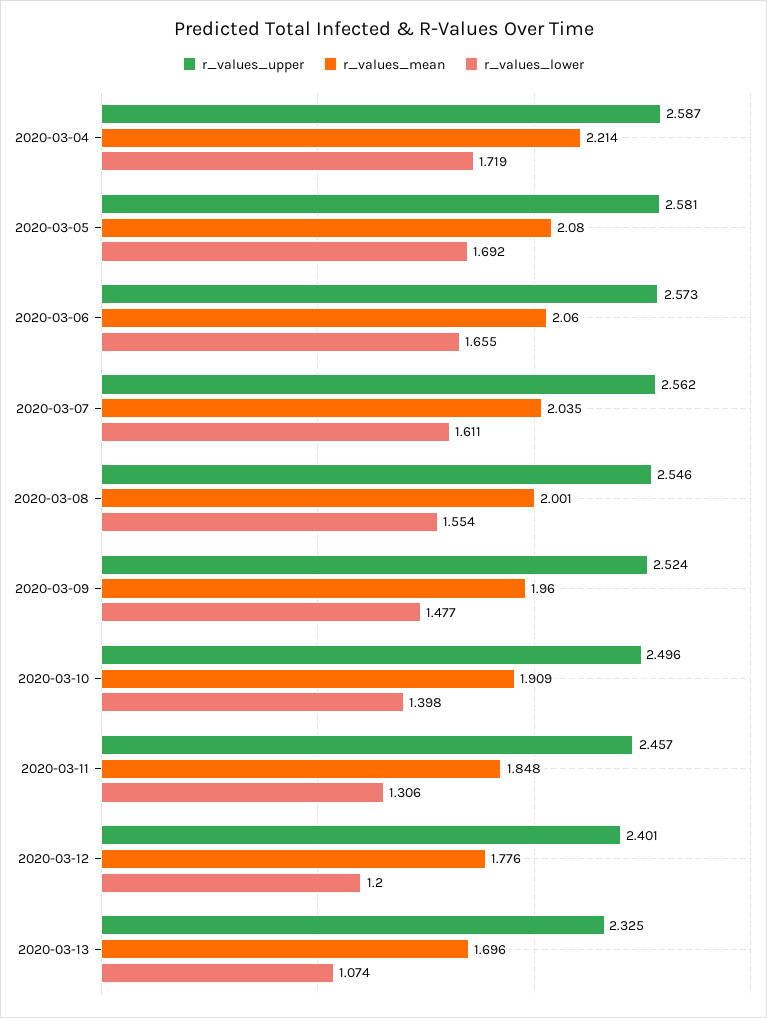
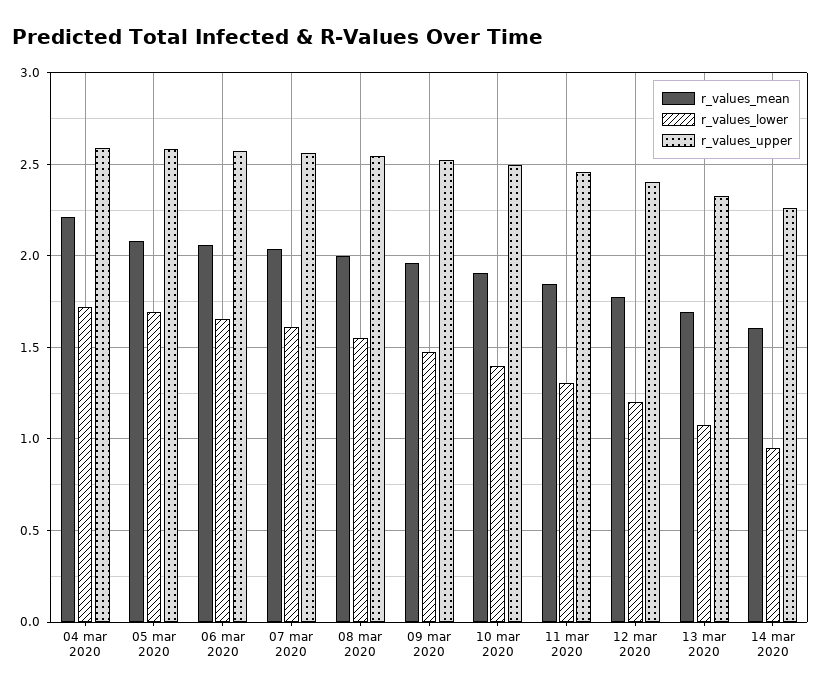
r_values_mean, 14 mar 2020: none -> 1.6
r_values_lower, 14 mar 2020: none -> 0.95
r_values_upper, 14 mar 2020: none -> 2.25

